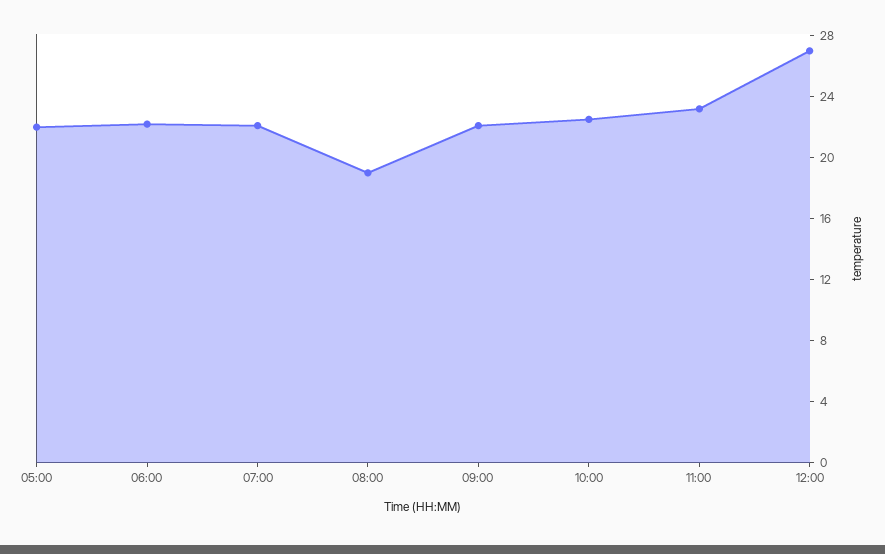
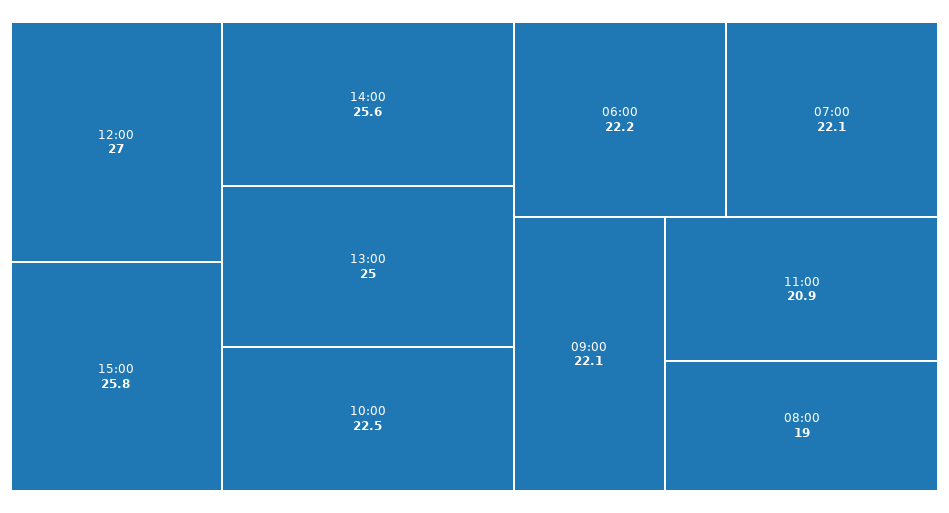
05:00: 22 -> none
11:00: 23 -> 20.9
15:00: none -> 25.8
14:00: none -> 25.6
13:00: none -> 25

